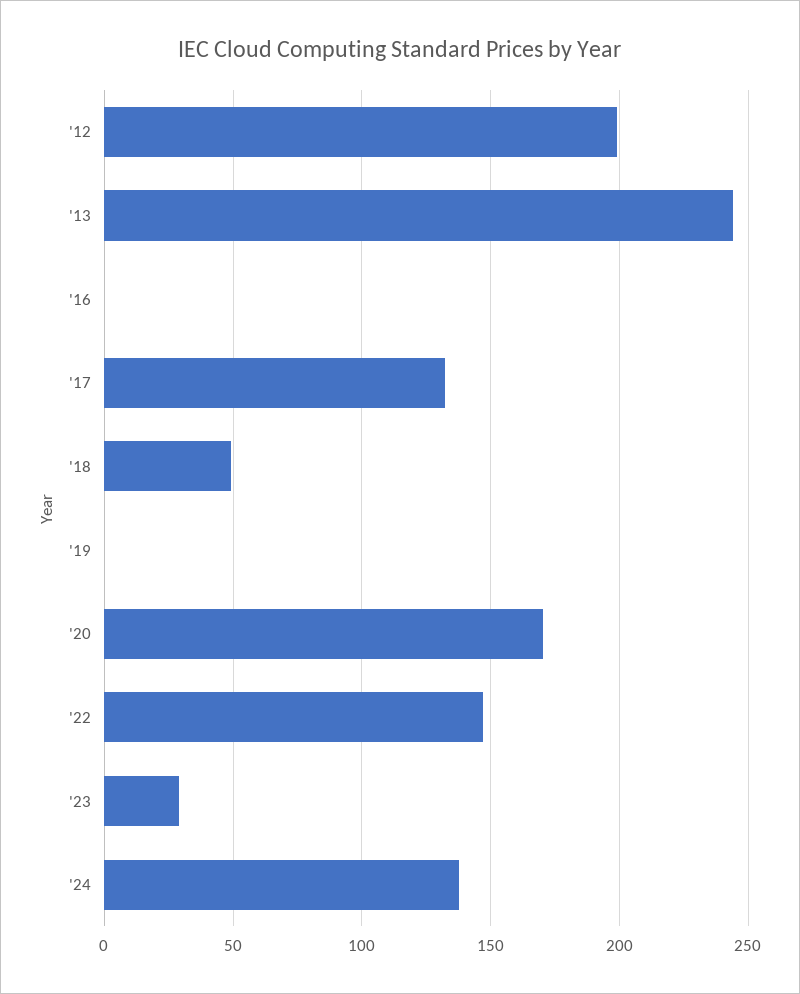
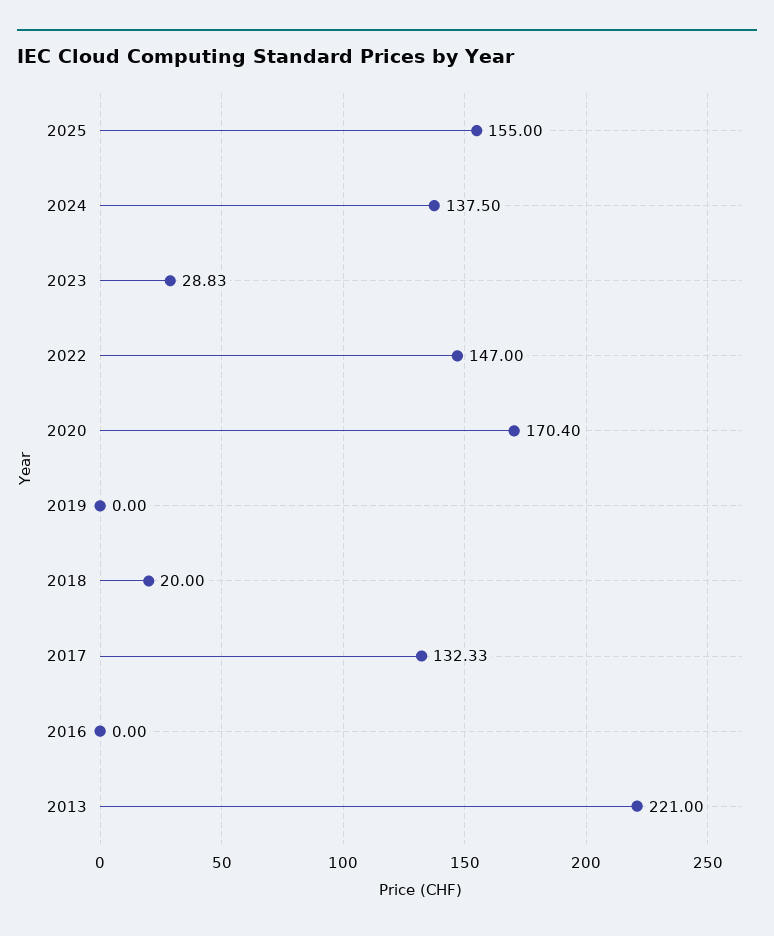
'12: 200 -> none
'13: 245 -> 221
'18: 50 -> 20
2025: none -> 155

